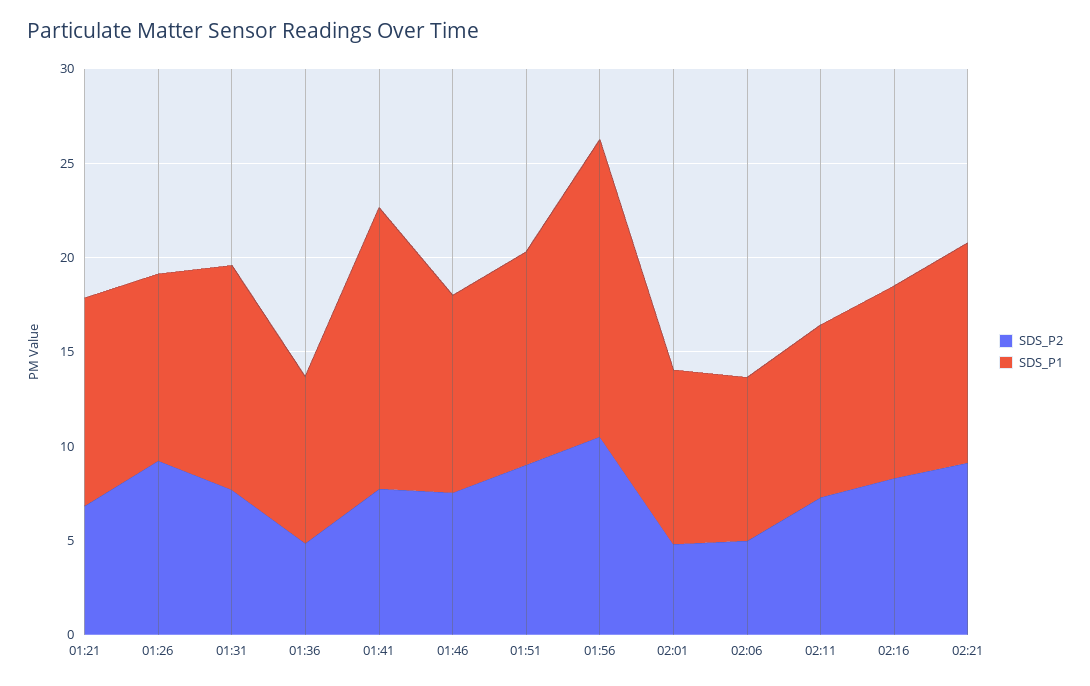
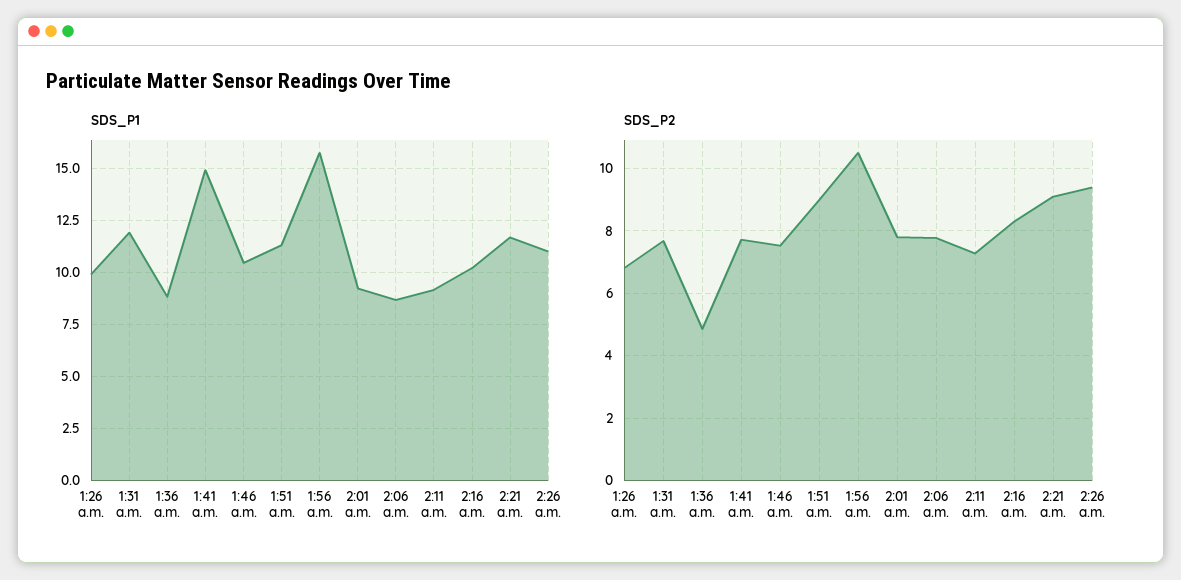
SDS_P2, 01:21: 7 -> none
SDS_P1, 01:21: 11 -> none
SDS_P2, 01:26: 9 -> 6.8
SDS_P2, 02:01: 5 -> 7.8
SDS_P2, 02:06: 5 -> 7.8
SDS_P1, 2:26 a.m.: none -> 11
SDS_P2, 2:26 a.m.: none -> 9.4

